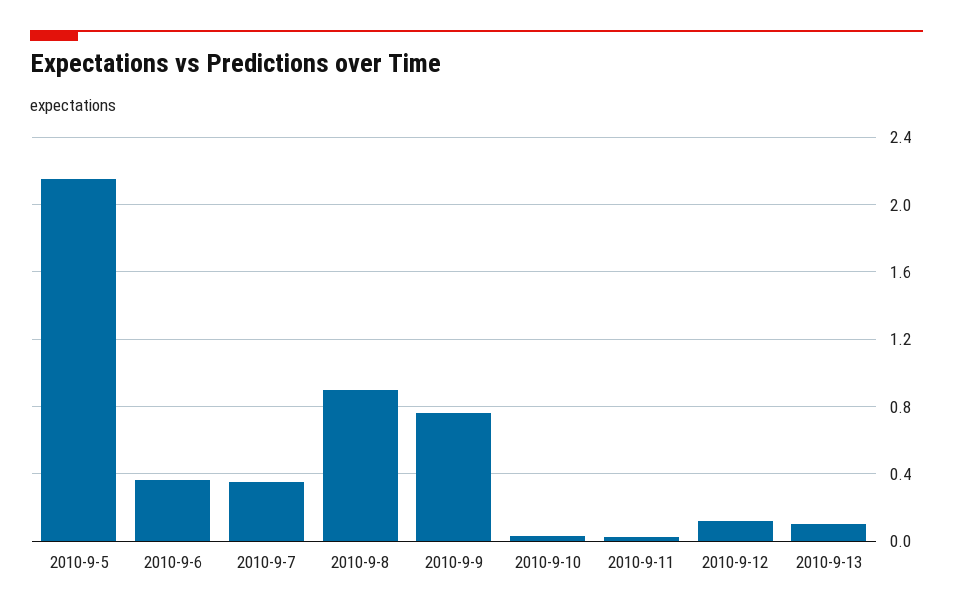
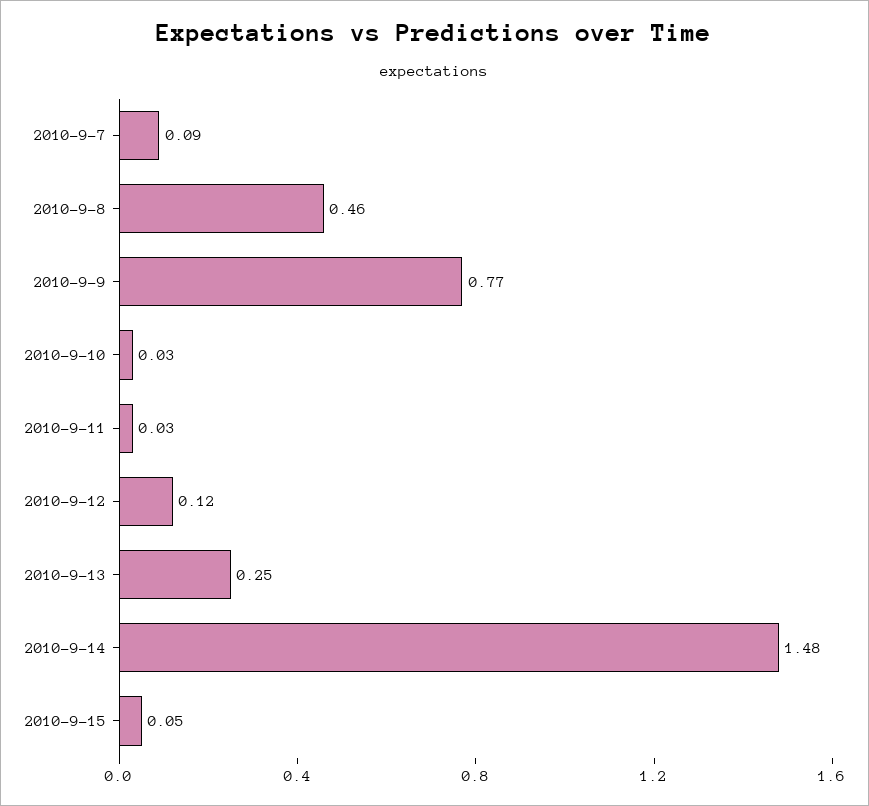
2010-9-5: 2.15 -> none
2010-9-6: 0.35 -> none
2010-9-7: 0.35 -> 0.09
2010-9-8: 0.9 -> 0.46
2010-9-13: 0.1 -> 0.25
2010-9-14: none -> 1.48
2010-9-15: none -> 0.05

